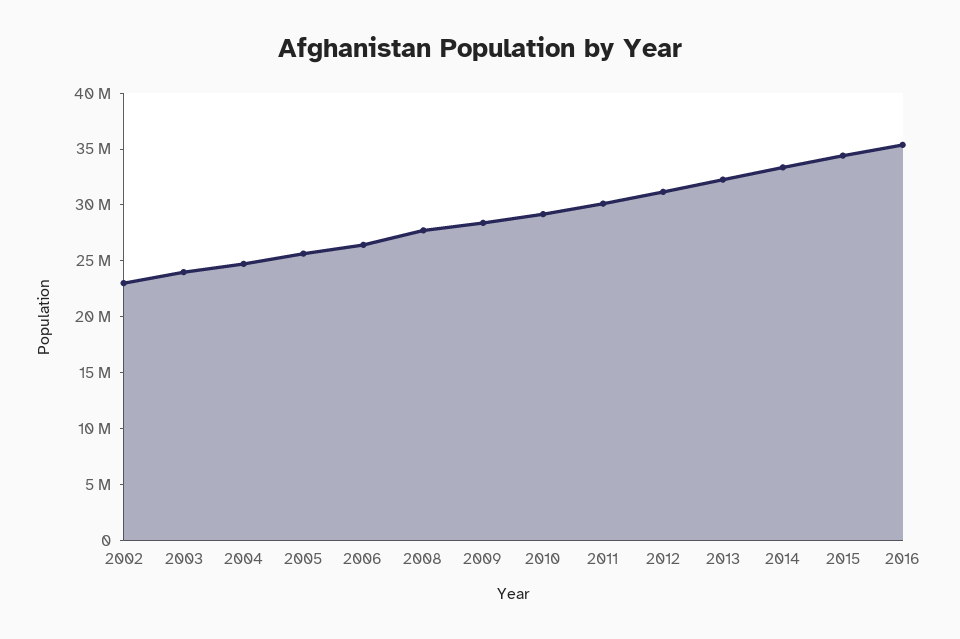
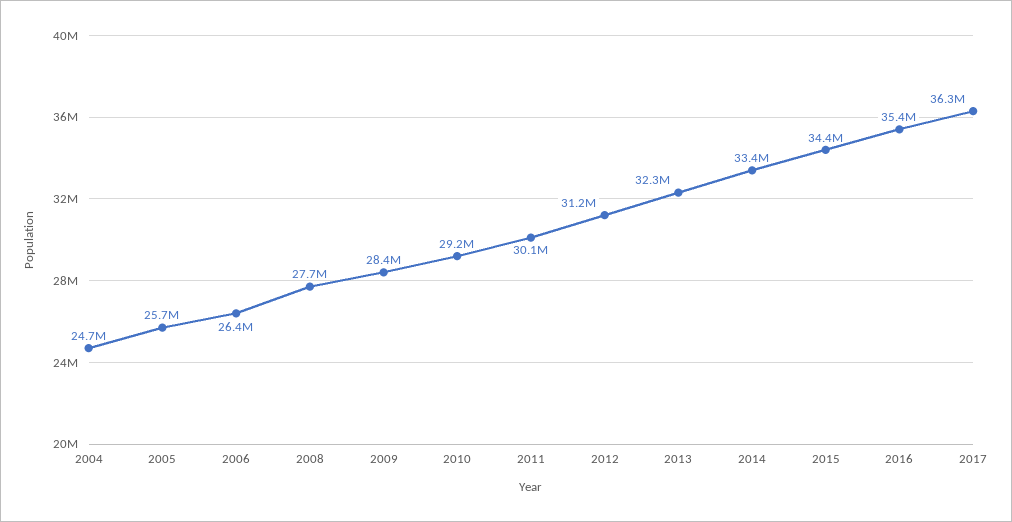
2002: 23000000 -> none
2003: 24000000 -> none
2017: none -> 36300000

